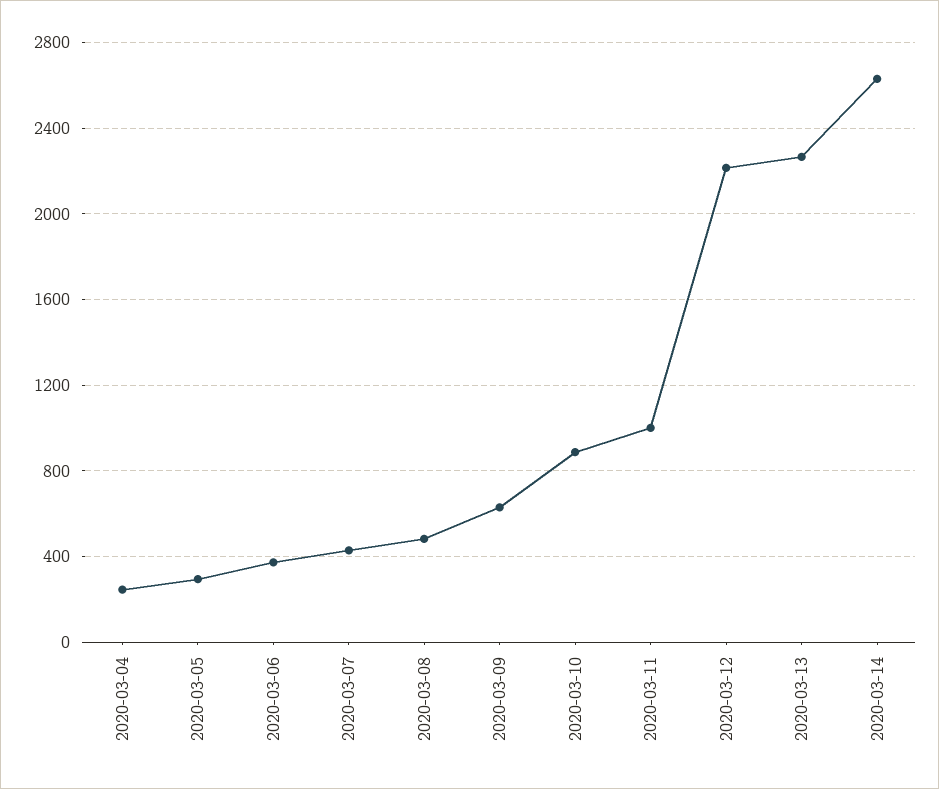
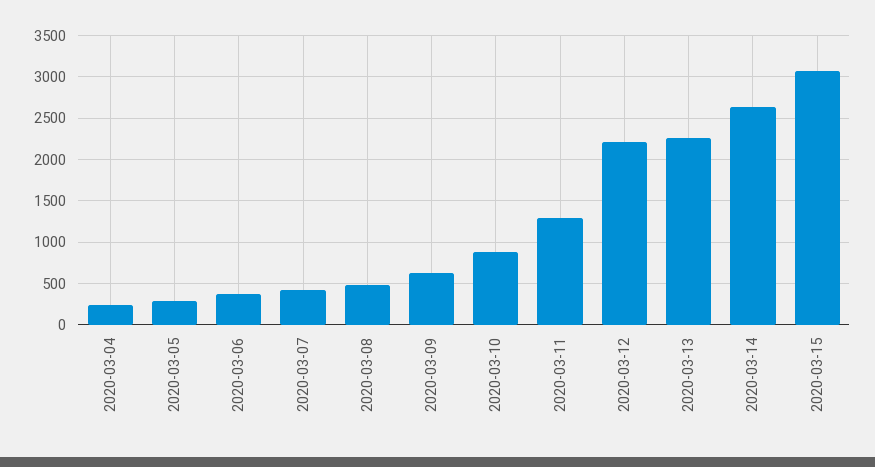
2020-03-11: 1000 -> 1300
2020-03-15: none -> 3100

